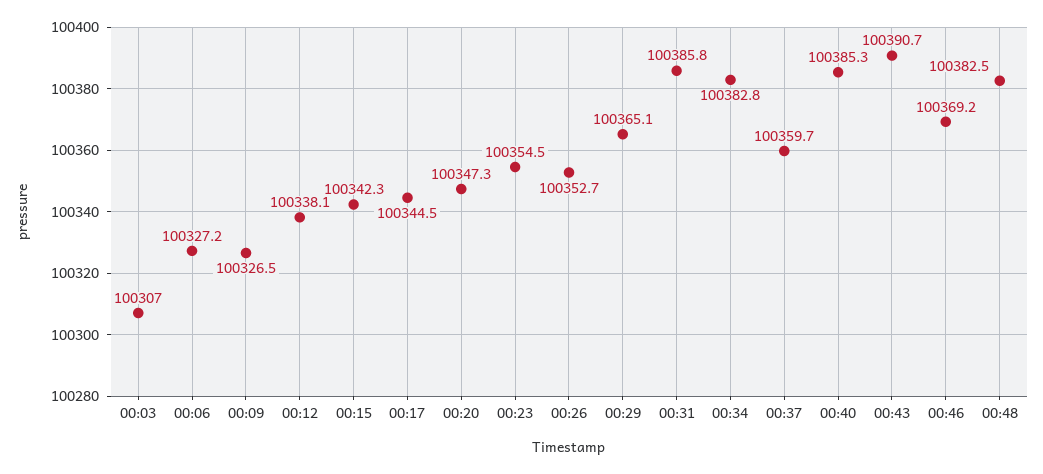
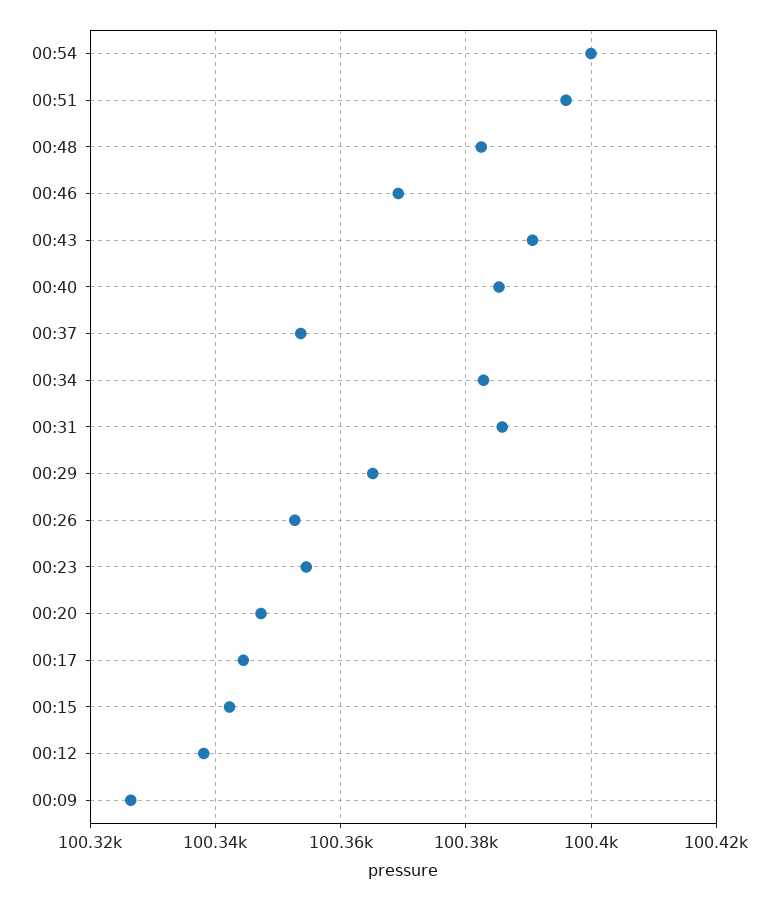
00:03: 100307 -> none
00:06: 100327.2 -> none
00:37: 100359.7 -> 100354
00:54: none -> 100400
00:51: none -> 100396

